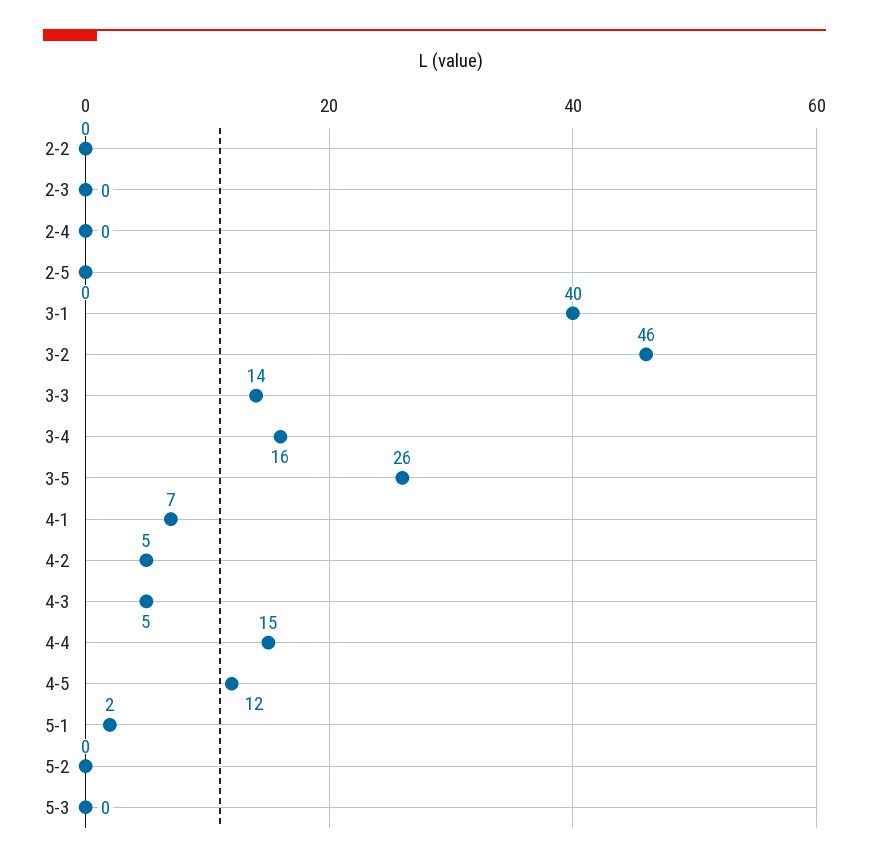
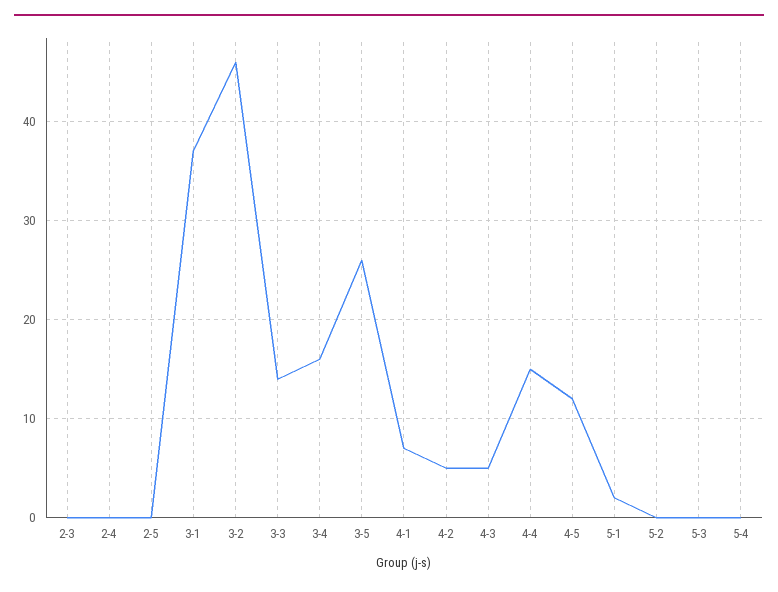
2-2: 0 -> none
3-1: 40 -> 37
5-4: none -> 0

